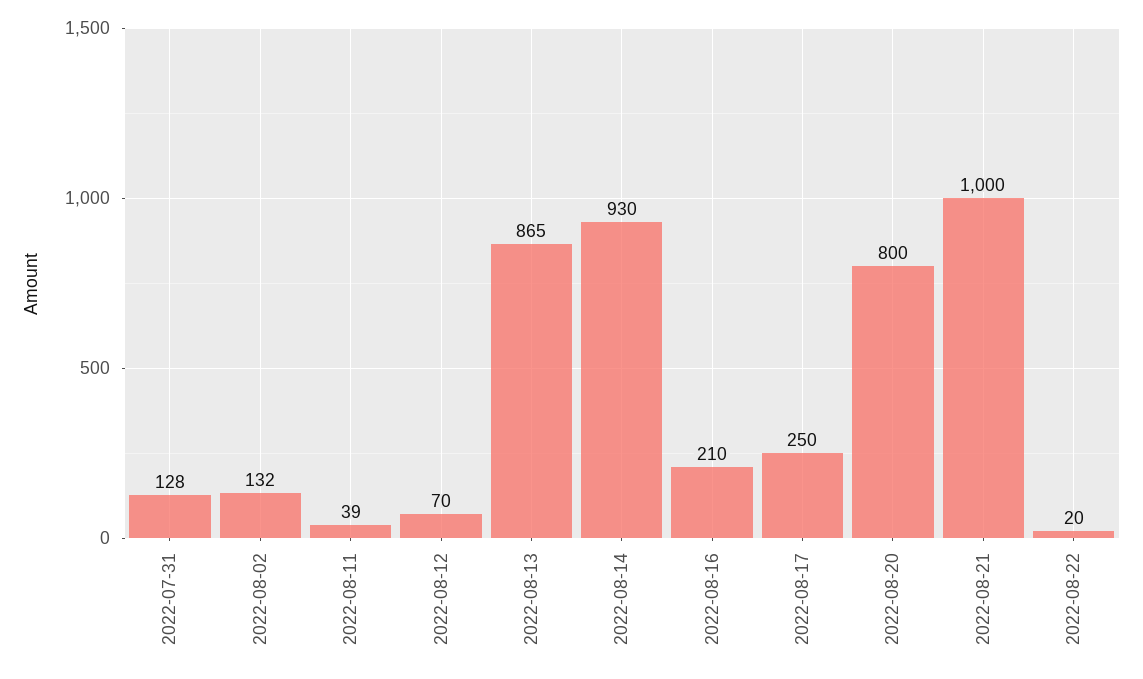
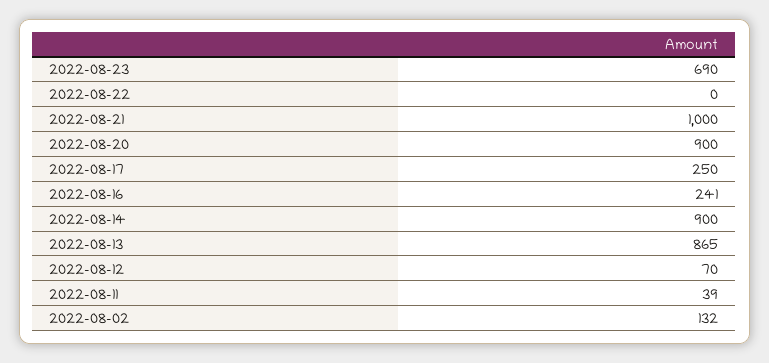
2022-07-31: 128 -> none
2022-08-14: 930 -> 900
2022-08-16: 210 -> 241
2022-08-20: 800 -> 900
2022-08-22: 20 -> 0
2022-08-23: none -> 690

